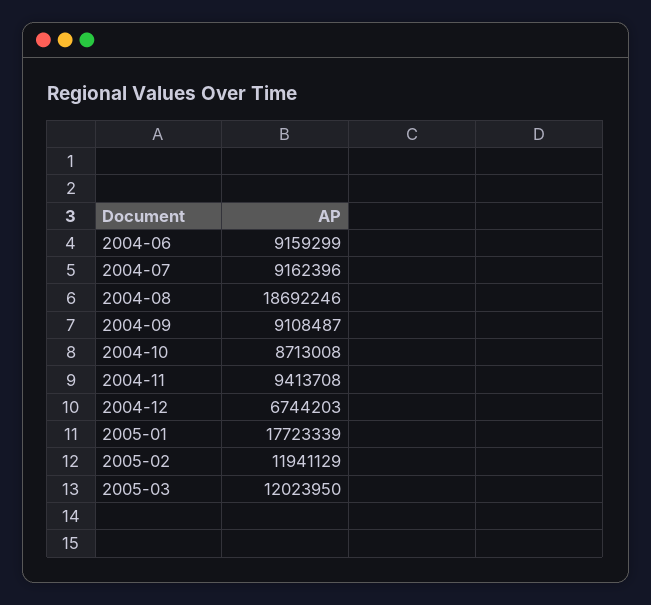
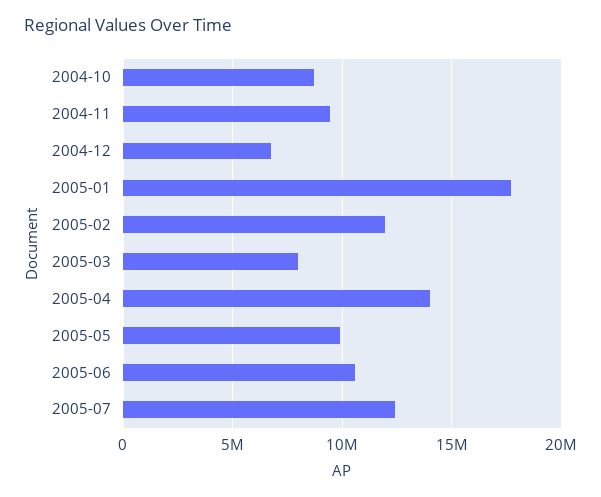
2004-06: 9159299 -> none
2004-07: 9162396 -> none
2004-08: 18692246 -> none
2004-09: 9108487 -> none
2005-03: 12023950 -> 8000000
2005-04: none -> 14000000
2005-05: none -> 10000000
2005-06: none -> 10500000
2005-07: none -> 12500000

